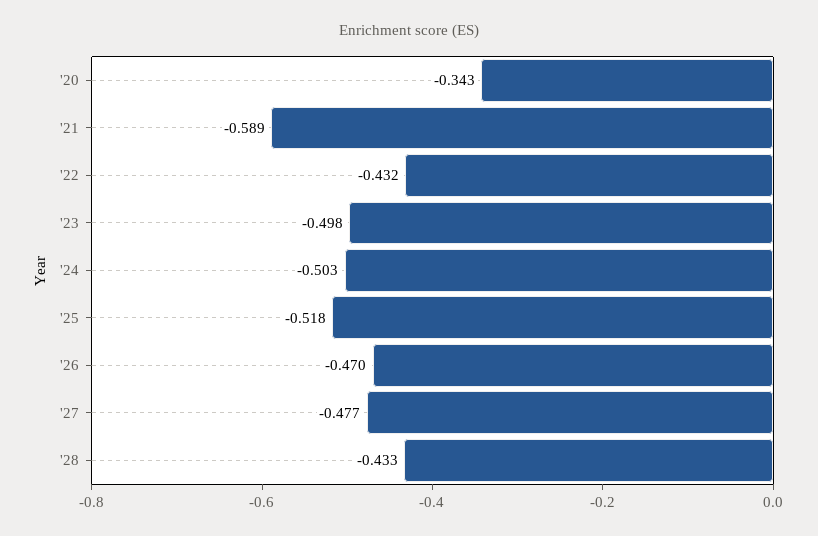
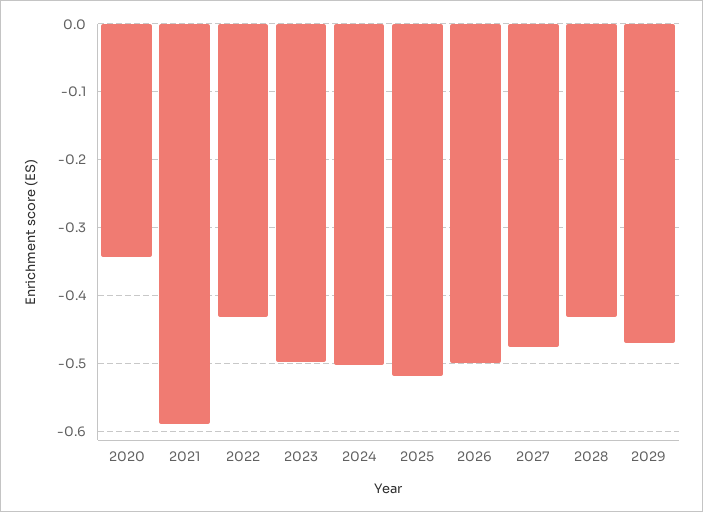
'26: -0.47 -> -0.5
2029: none -> -0.47

